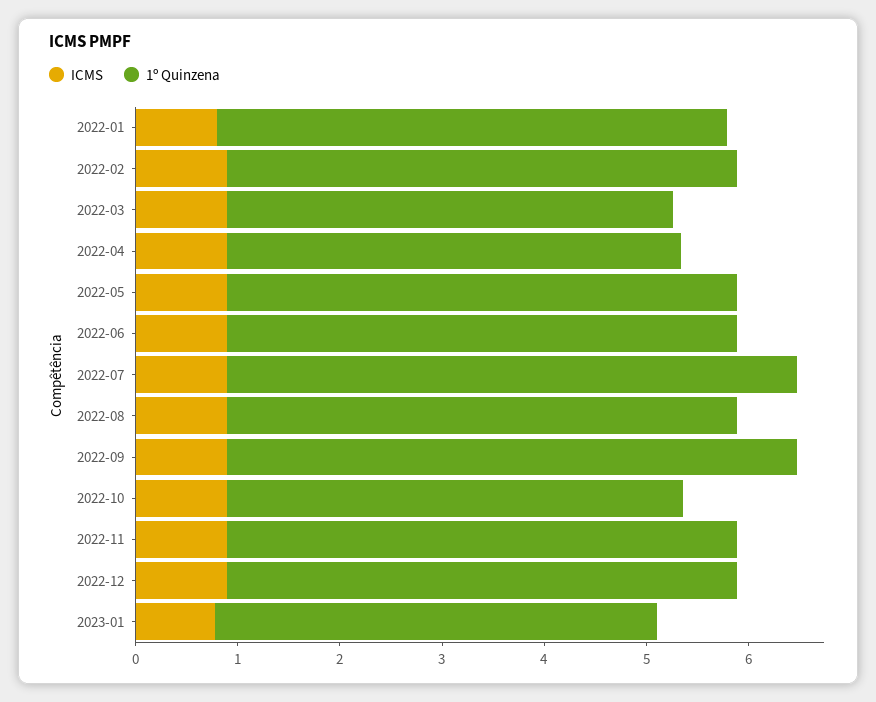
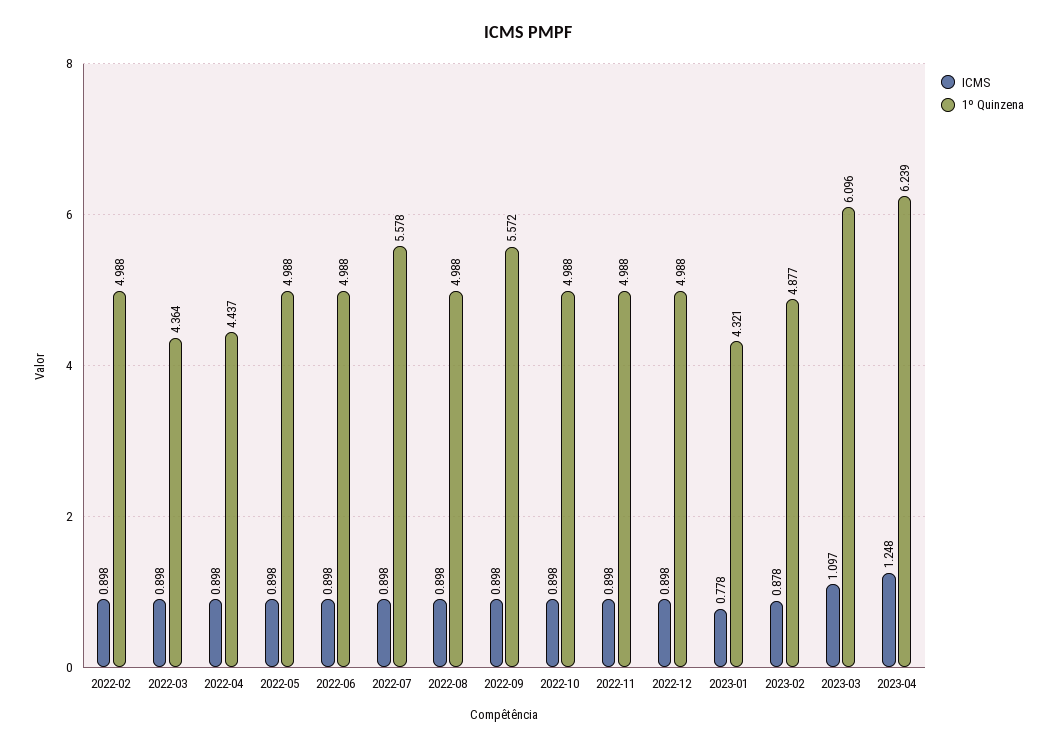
ICMS, 2022-01: 0.8 -> none
1º Quinzena, 2022-01: 5 -> none
1º Quinzena, 2022-10: 4.4 -> 4.988
ICMS, 2023-02: none -> 0.878
1º Quinzena, 2023-02: none -> 4.877
ICMS, 2023-03: none -> 1.097
1º Quinzena, 2023-03: none -> 6.096
ICMS, 2023-04: none -> 1.248
1º Quinzena, 2023-04: none -> 6.239

